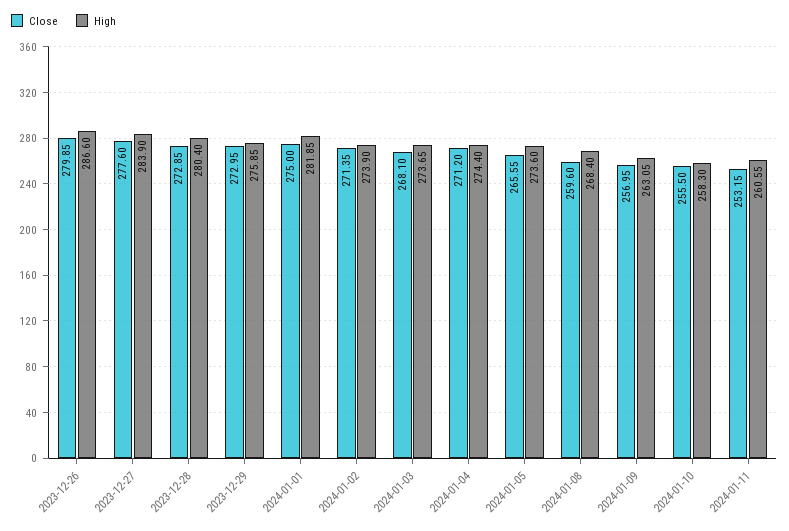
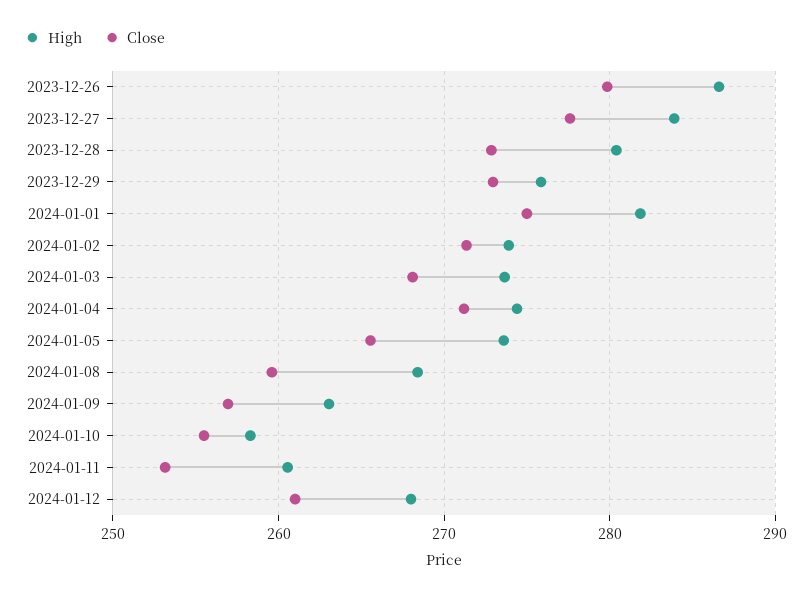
High, 2024-01-12: none -> 268
Close, 2024-01-12: none -> 261

